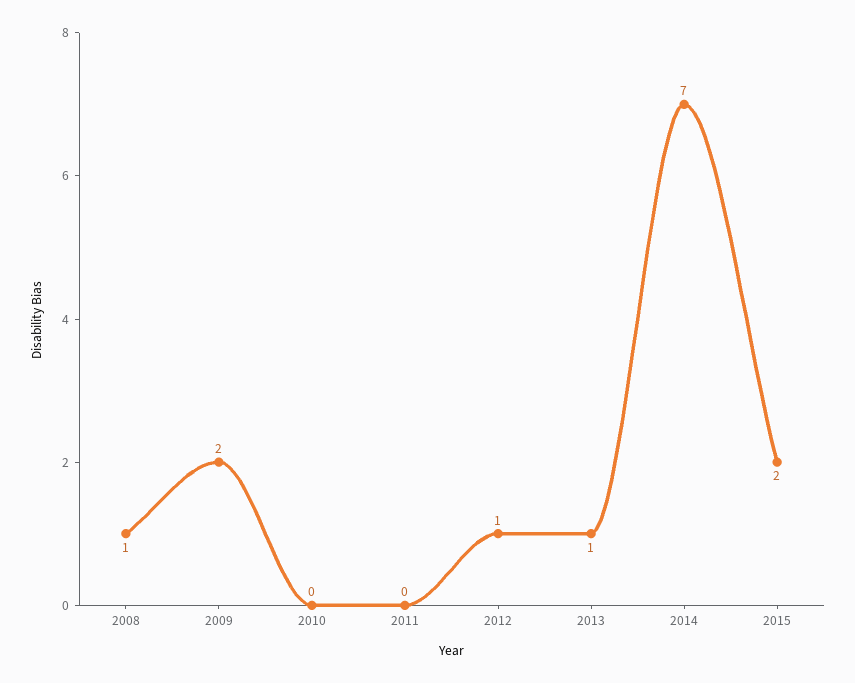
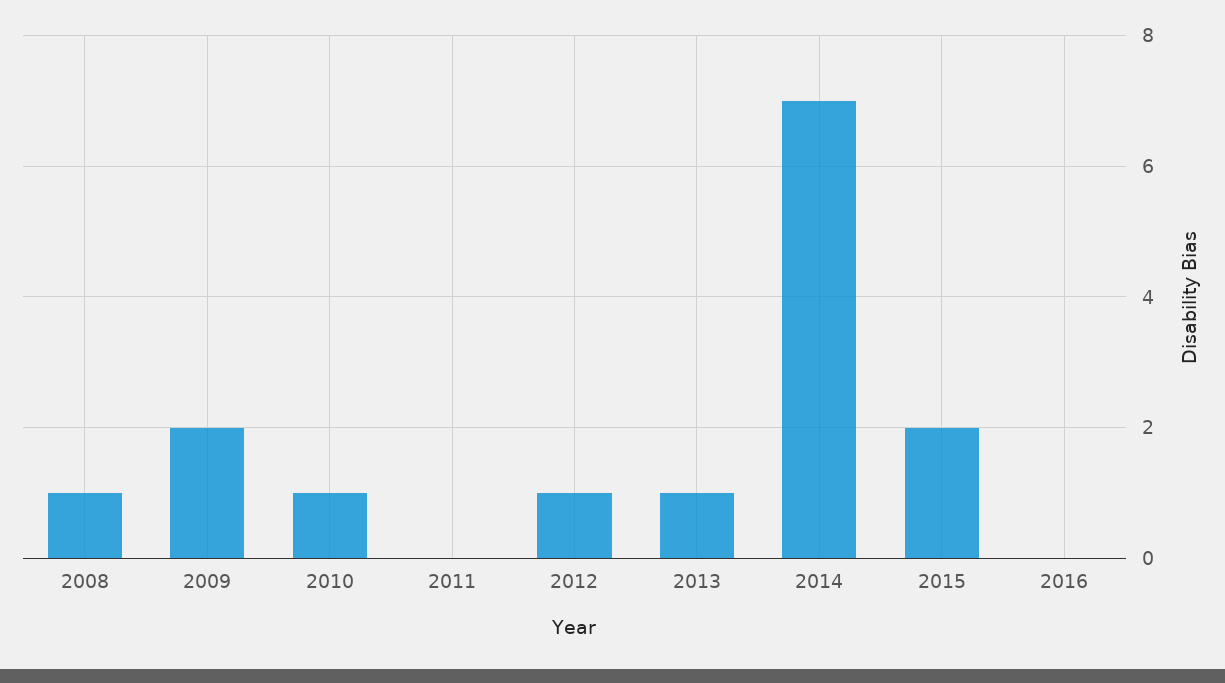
2010: 0 -> 1
2016: none -> 0

